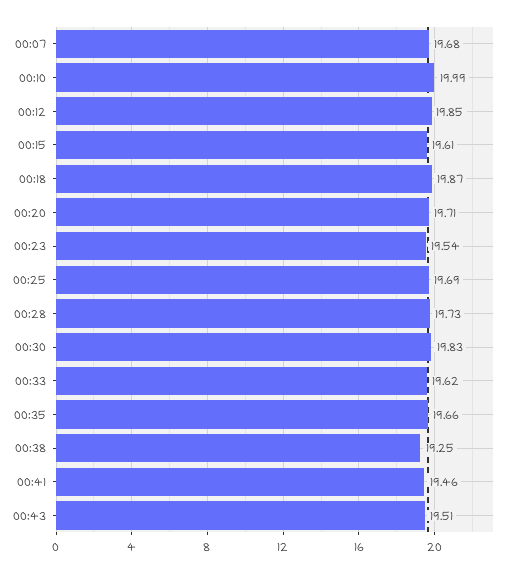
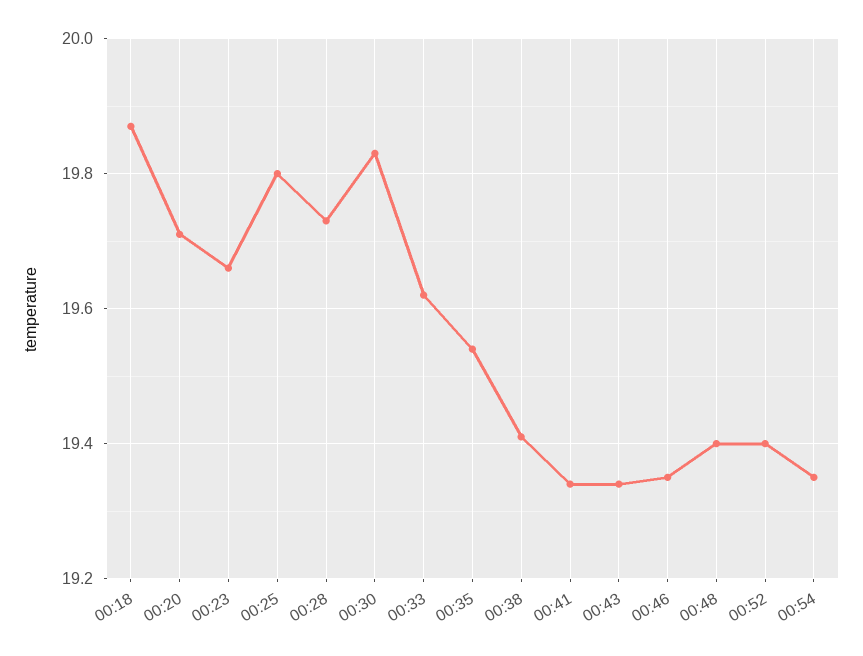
00:07: 19.68 -> none
00:10: 19.99 -> none
00:12: 19.85 -> none
00:15: 19.61 -> none
00:23: 19.54 -> 19.65
00:25: 19.69 -> 19.8
00:35: 19.66 -> 19.55
00:38: 19.25 -> 19.4
00:41: 19.46 -> 19.35
00:43: 19.51 -> 19.35
00:46: none -> 19.35
00:48: none -> 19.4
00:52: none -> 19.4
00:54: none -> 19.35

